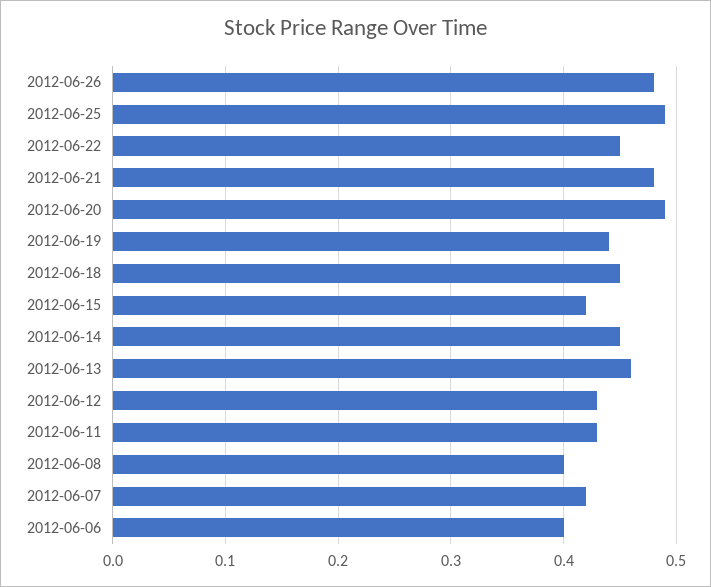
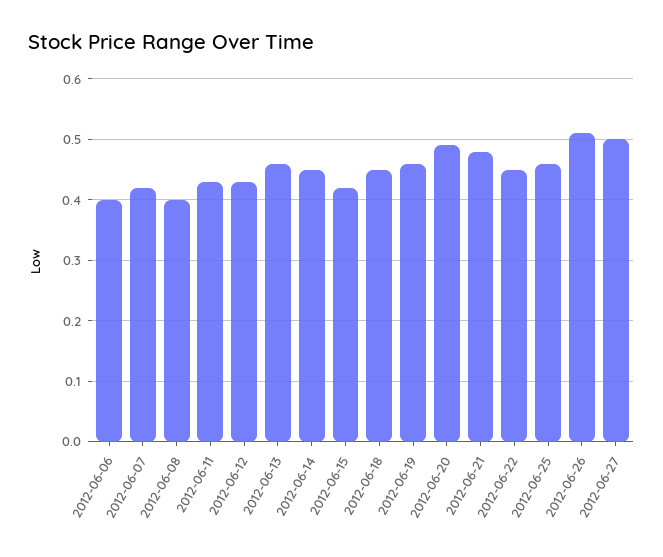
2012-06-26: 0.48 -> 0.51
2012-06-25: 0.49 -> 0.46
2012-06-19: 0.44 -> 0.46
2012-06-27: none -> 0.5

